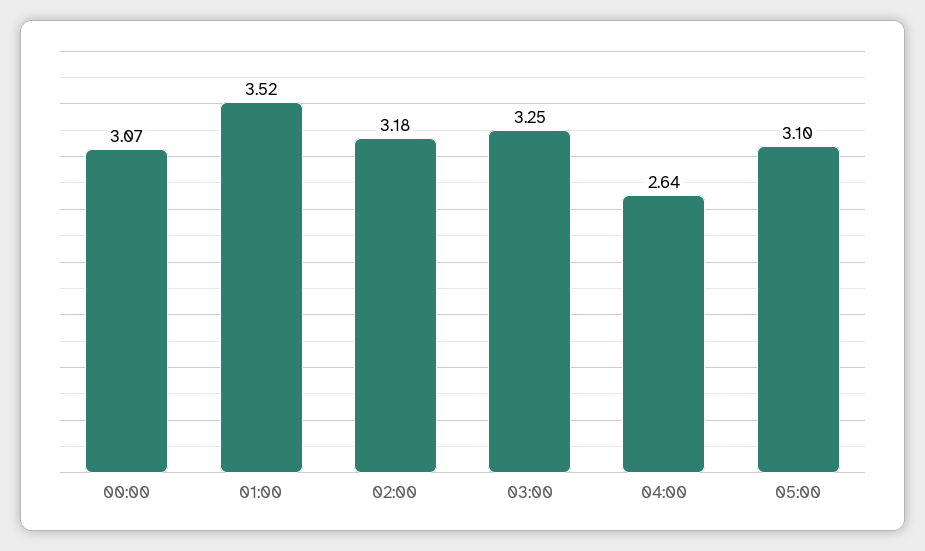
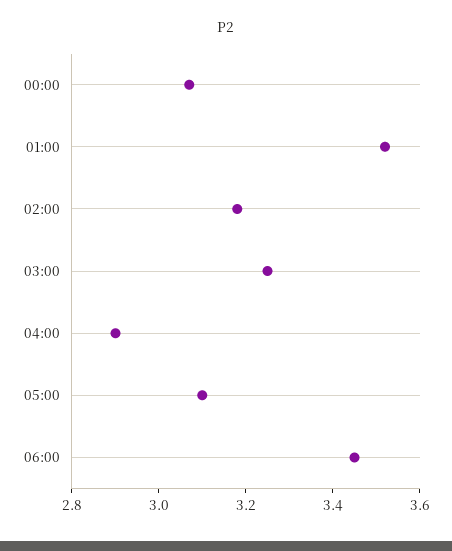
04:00: 2.64 -> 2.9
06:00: none -> 3.45

